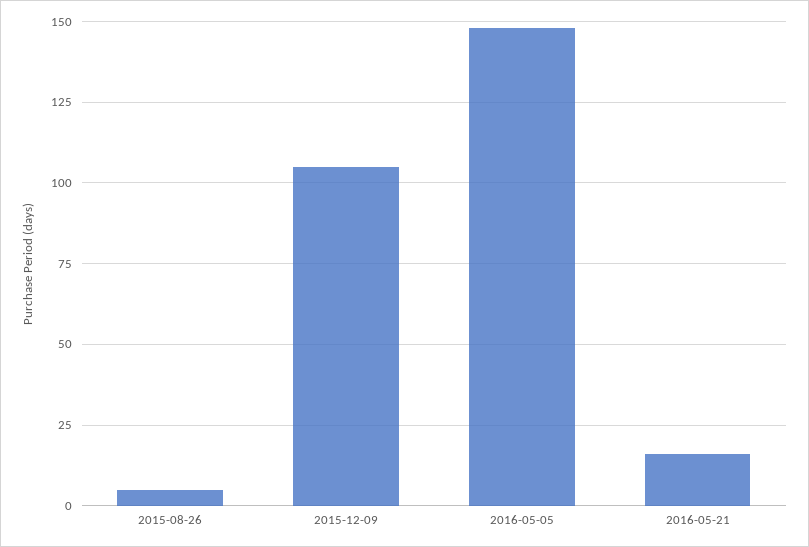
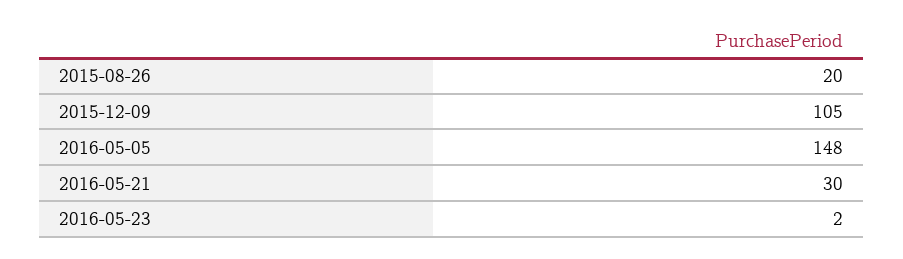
2015-08-26: 5 -> 20
2016-05-21: 15 -> 30
2016-05-23: none -> 2

